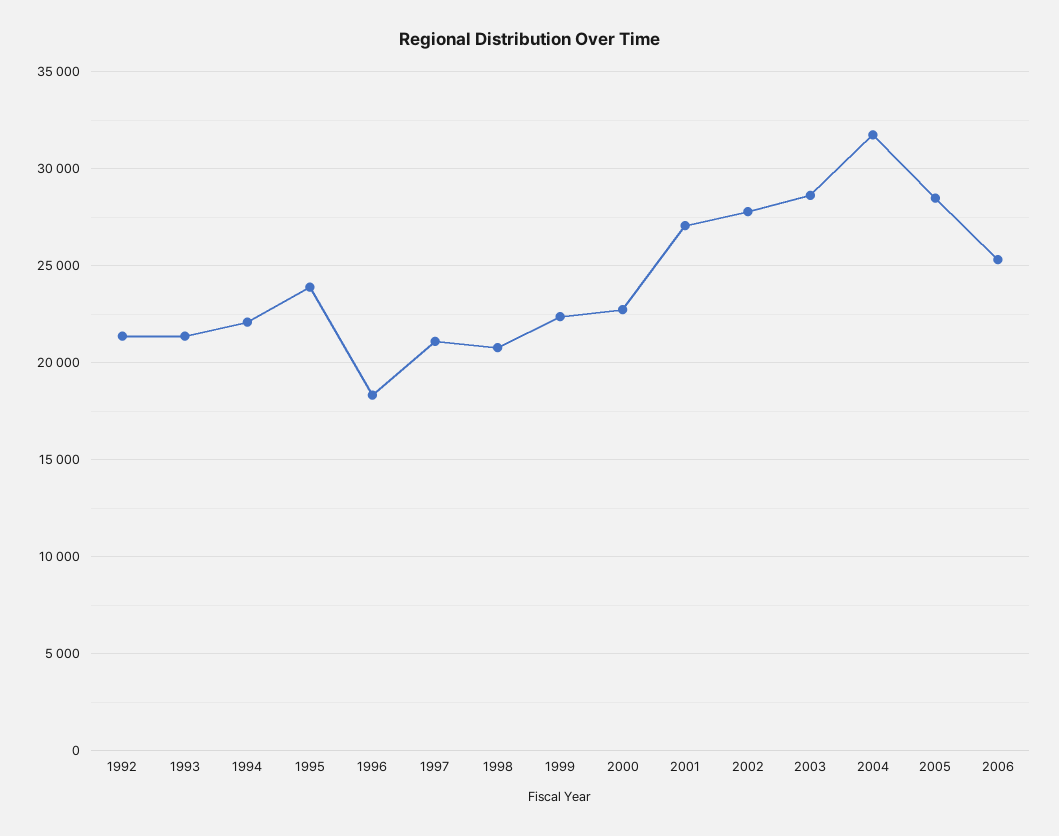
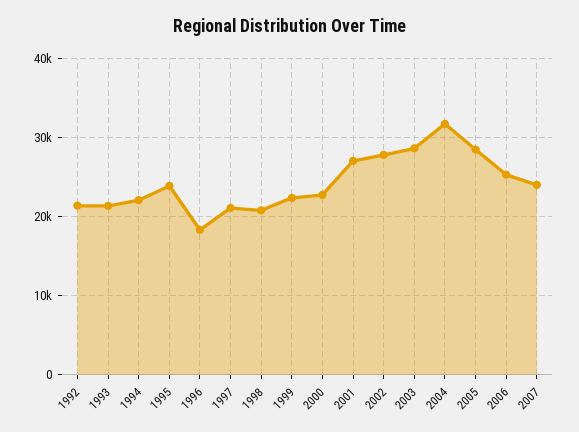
2007: none -> 24000

